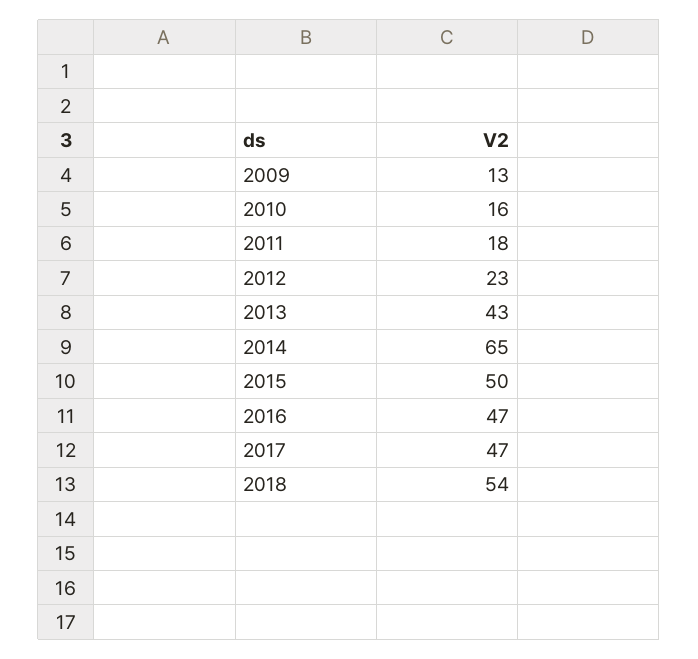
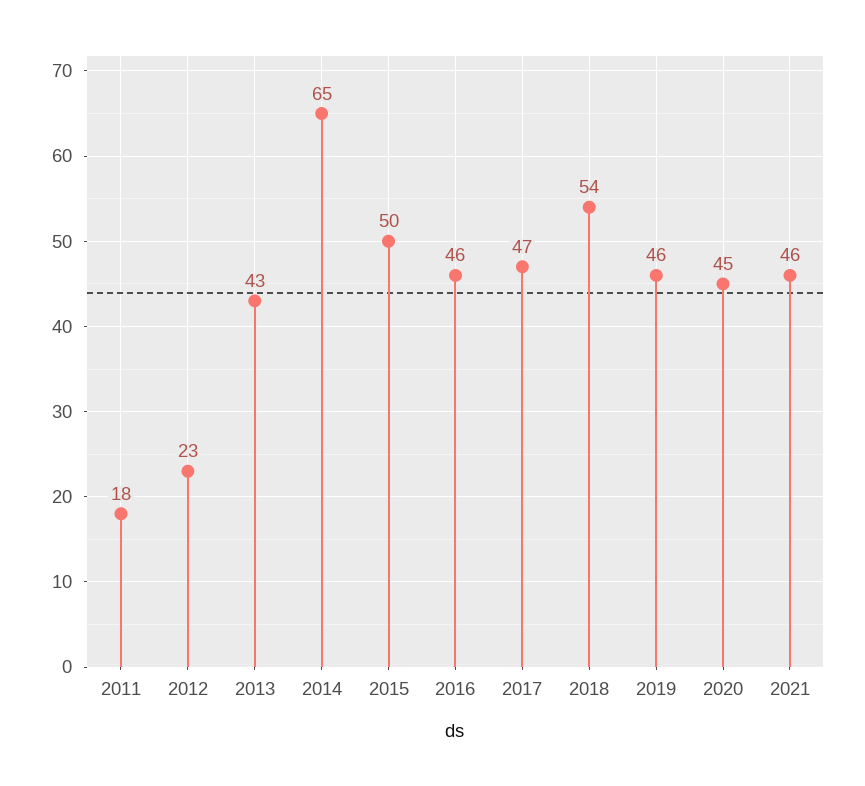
2009: 13 -> none
2010: 16 -> none
2016: 47 -> 46
2019: none -> 46
2020: none -> 45
2021: none -> 46

